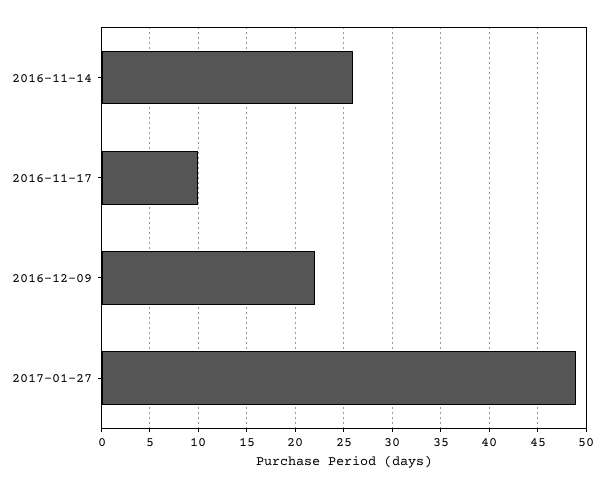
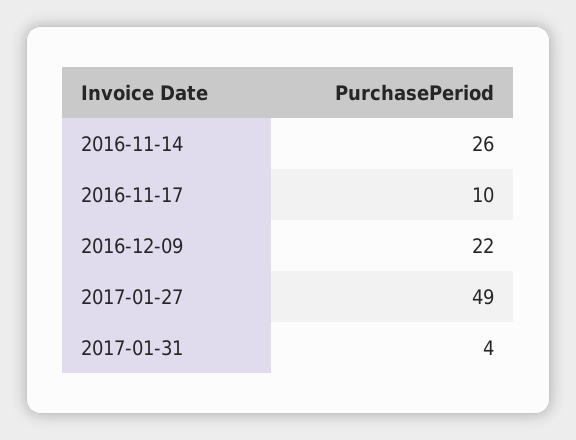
2017-01-31: none -> 4

